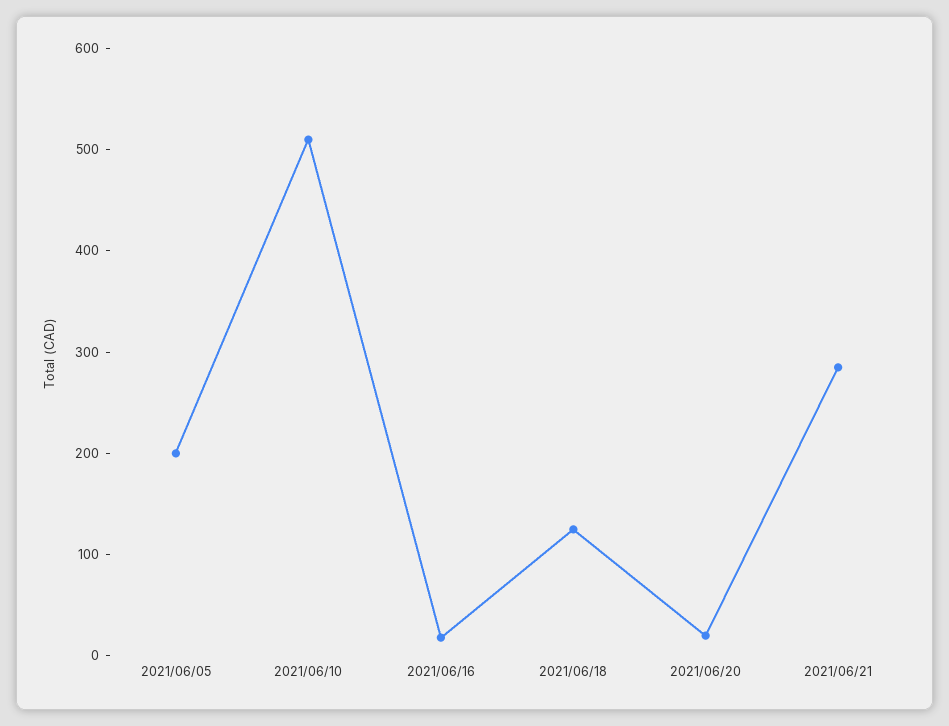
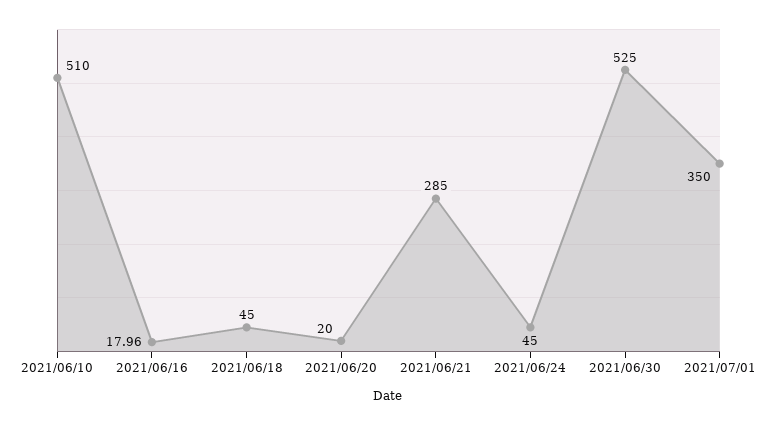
2021/06/05: 200 -> none
2021/06/18: 120 -> 45
2021/06/24: none -> 45
2021/06/30: none -> 525
2021/07/01: none -> 350

